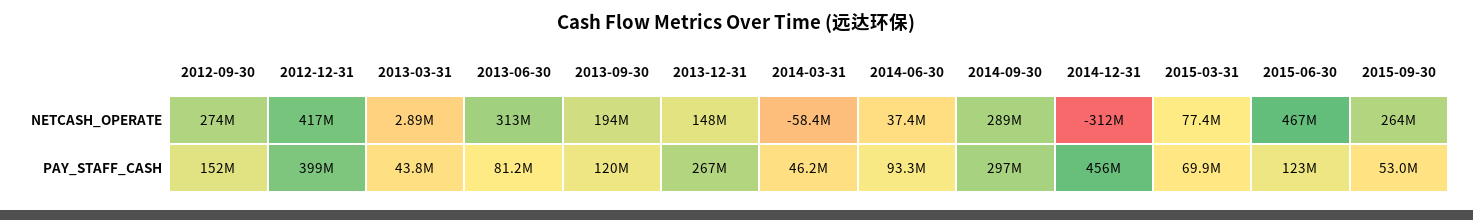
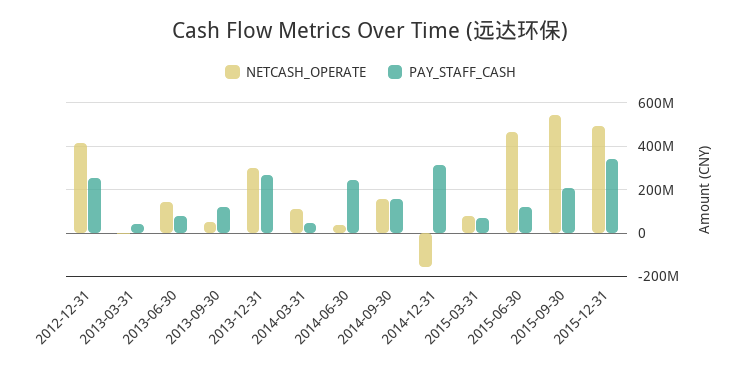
NETCASH_OPERATE, 2012-09-30: 274000000 -> none
NETCASH_OPERATE, 2013-06-30: 313000000 -> 150000000
NETCASH_OPERATE, 2013-09-30: 194000000 -> 50000000
NETCASH_OPERATE, 2013-12-31: 148000000 -> 300000000
NETCASH_OPERATE, 2014-03-31: -58400000 -> 100000000
NETCASH_OPERATE, 2014-09-30: 289000000 -> 150000000
NETCASH_OPERATE, 2014-12-31: -312000000 -> -150000000
NETCASH_OPERATE, 2015-09-30: 264000000 -> 550000000
PAY_STAFF_CASH, 2012-09-30: 152000000 -> none
PAY_STAFF_CASH, 2012-12-31: 399000000 -> 250000000
PAY_STAFF_CASH, 2014-06-30: 93300000 -> 250000000
PAY_STAFF_CASH, 2014-09-30: 297000000 -> 150000000
PAY_STAFF_CASH, 2014-12-31: 456000000 -> 300000000
PAY_STAFF_CASH, 2015-09-30: 53000000 -> 200000000
NETCASH_OPERATE, 2015-12-31: none -> 500000000
PAY_STAFF_CASH, 2015-12-31: none -> 350000000

